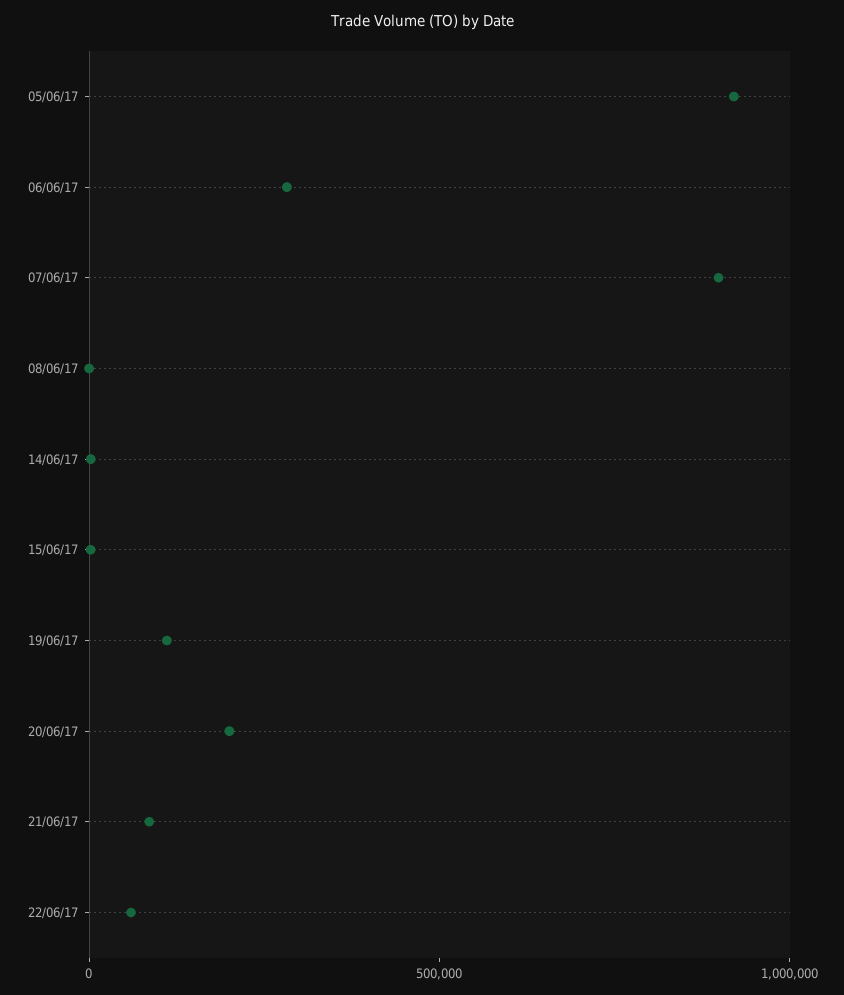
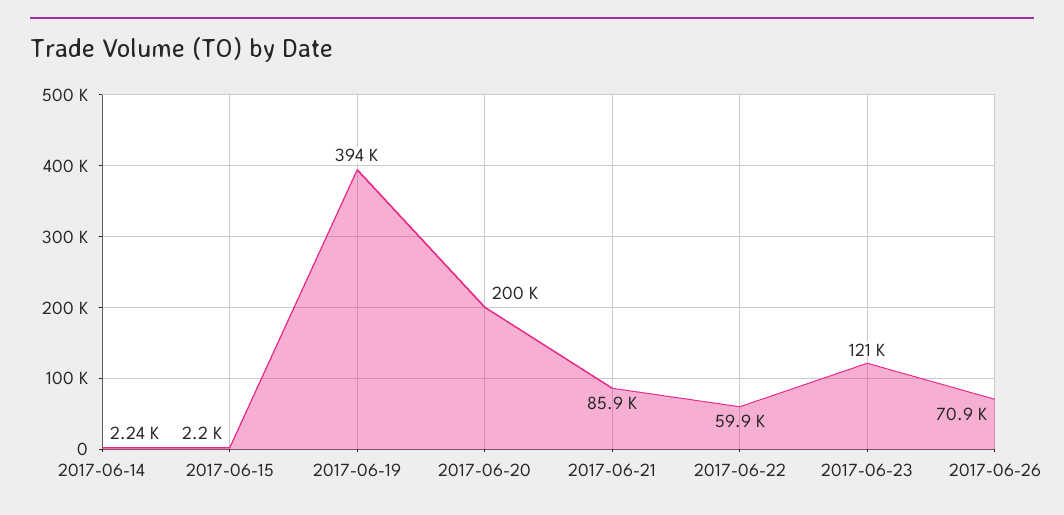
05/06/17: 900000 -> none
06/06/17: 300000 -> none
07/06/17: 900000 -> none
08/06/17: 0 -> none
19/06/17: 100000 -> 394000
2017-06-23: none -> 121000
2017-06-26: none -> 70900

